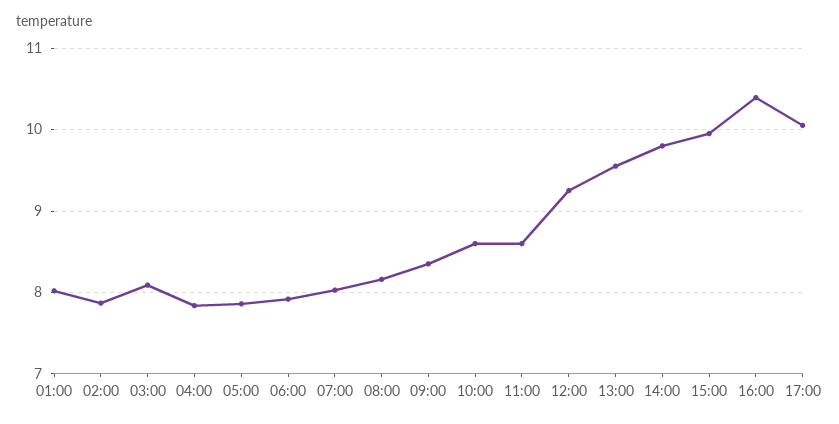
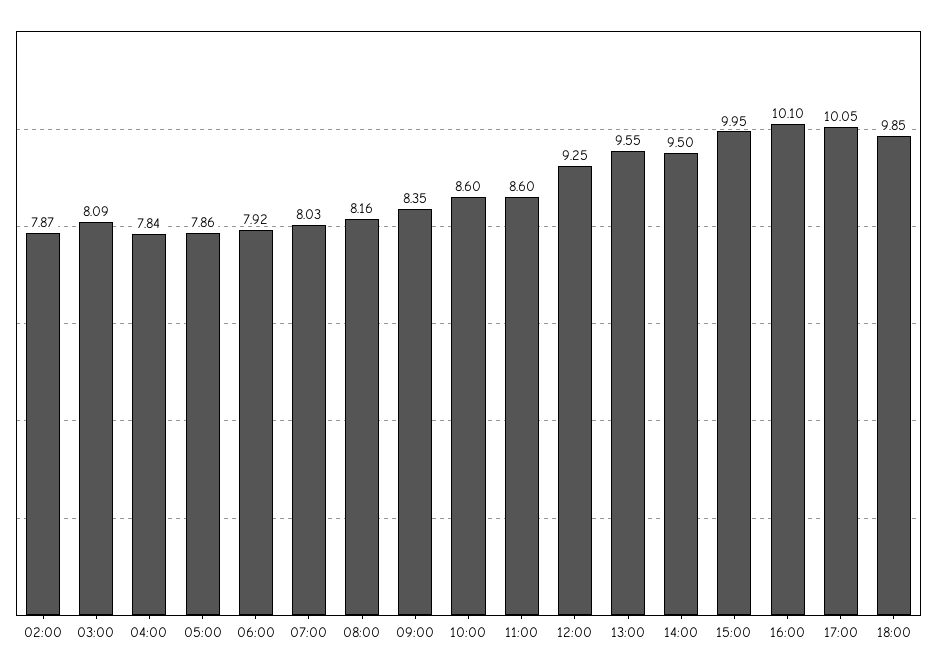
01:00: 8 -> none
14:00: 9.8 -> 9.5
16:00: 10.4 -> 10.1
18:00: none -> 9.85

